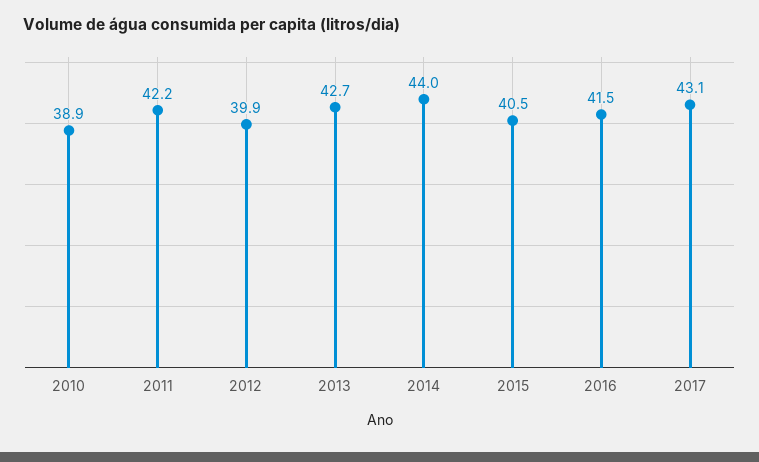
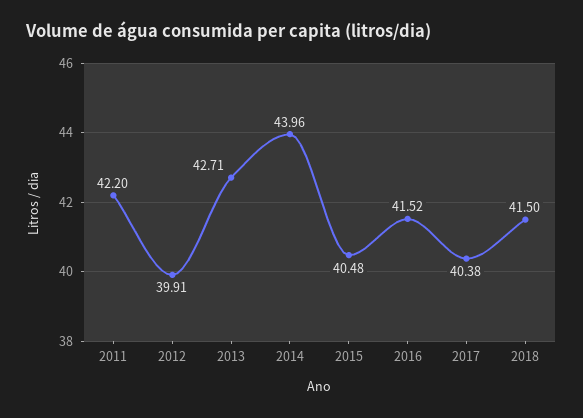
2010: 38.9 -> none
2017: 43.1 -> 40.38
2018: none -> 41.5

